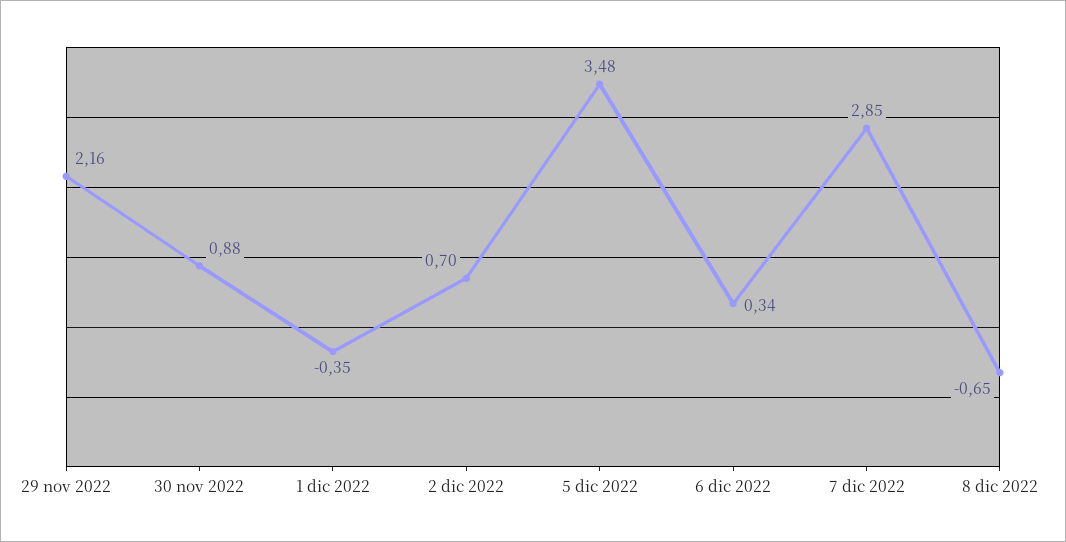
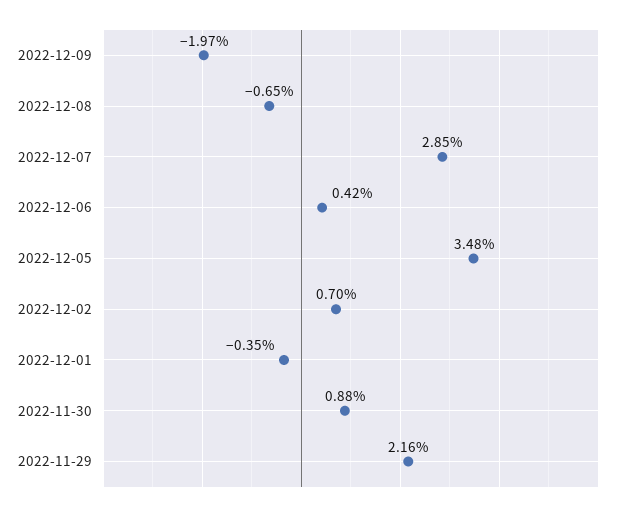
6 dic 2022: 0.34 -> 0.42
2022-12-09: none -> -1.97

